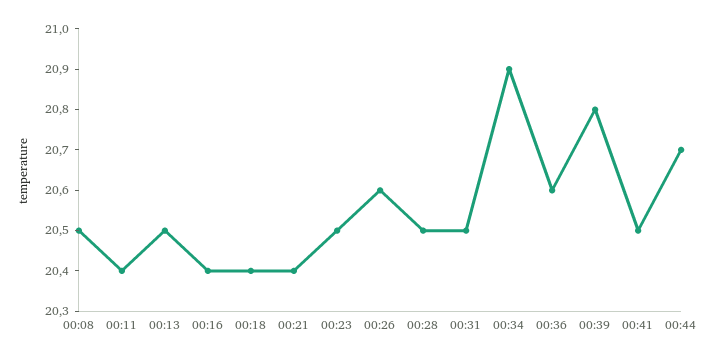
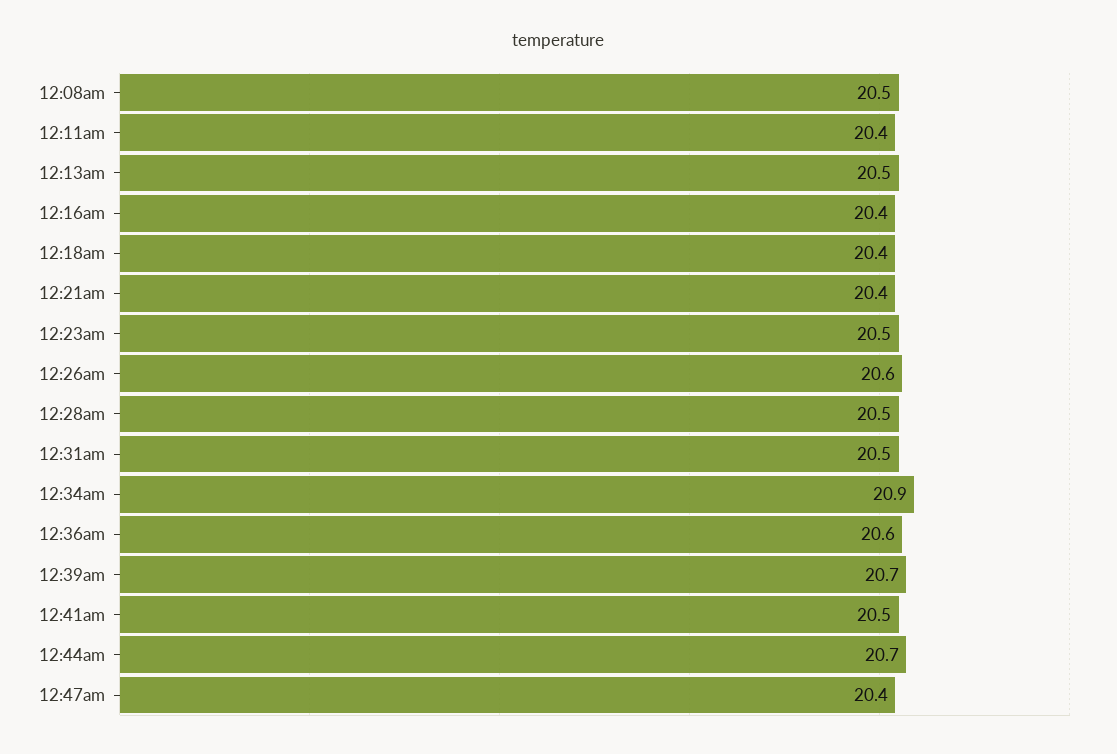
00:39: 20.8 -> 20.7
12:47am: none -> 20.4

